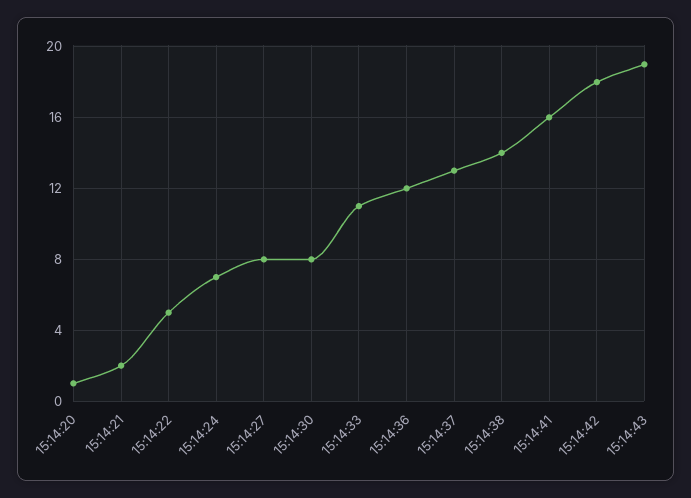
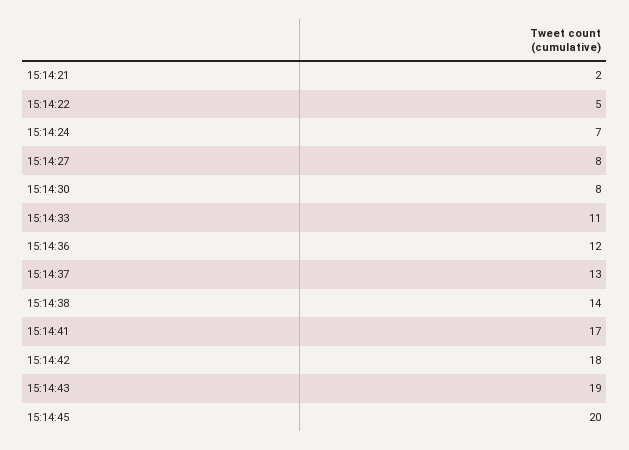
15:14:20: 1 -> none
15:14:41: 16 -> 17
15:14:45: none -> 20

